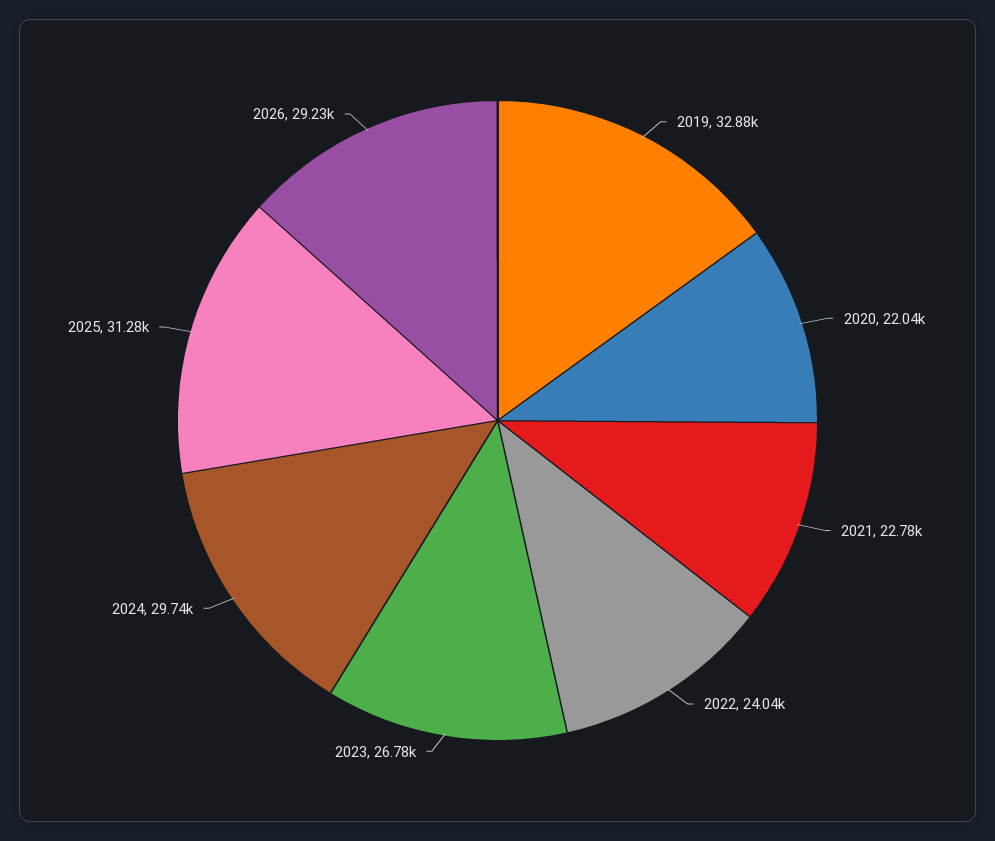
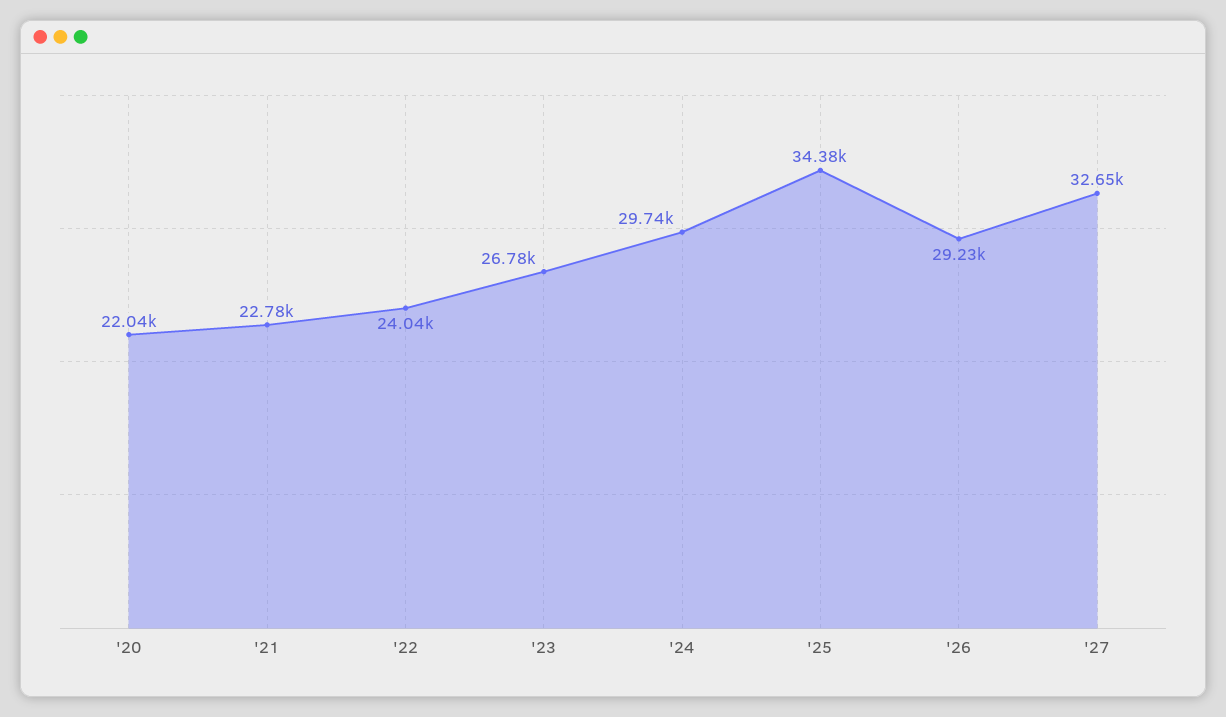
2019: 32880 -> none
2025: 31280 -> 34380
'27: none -> 32650

